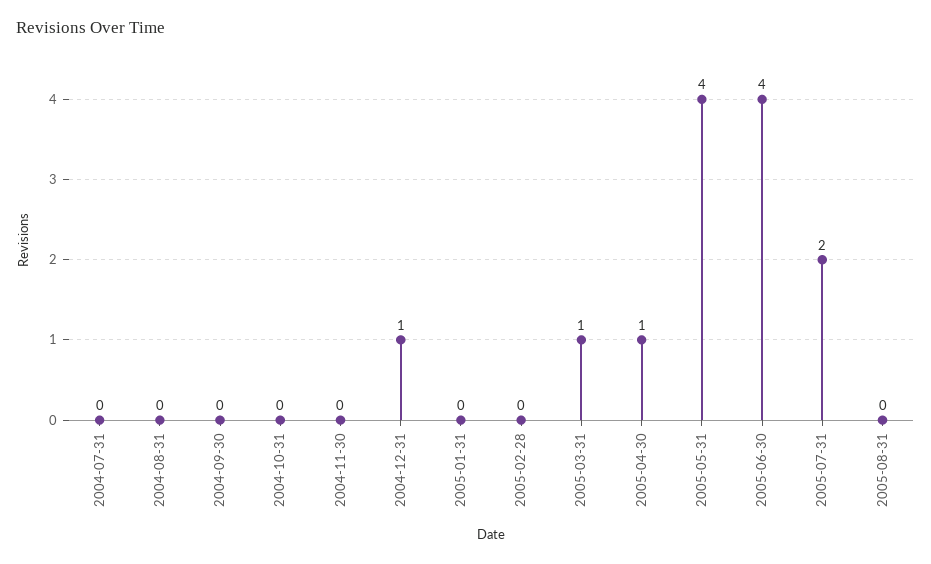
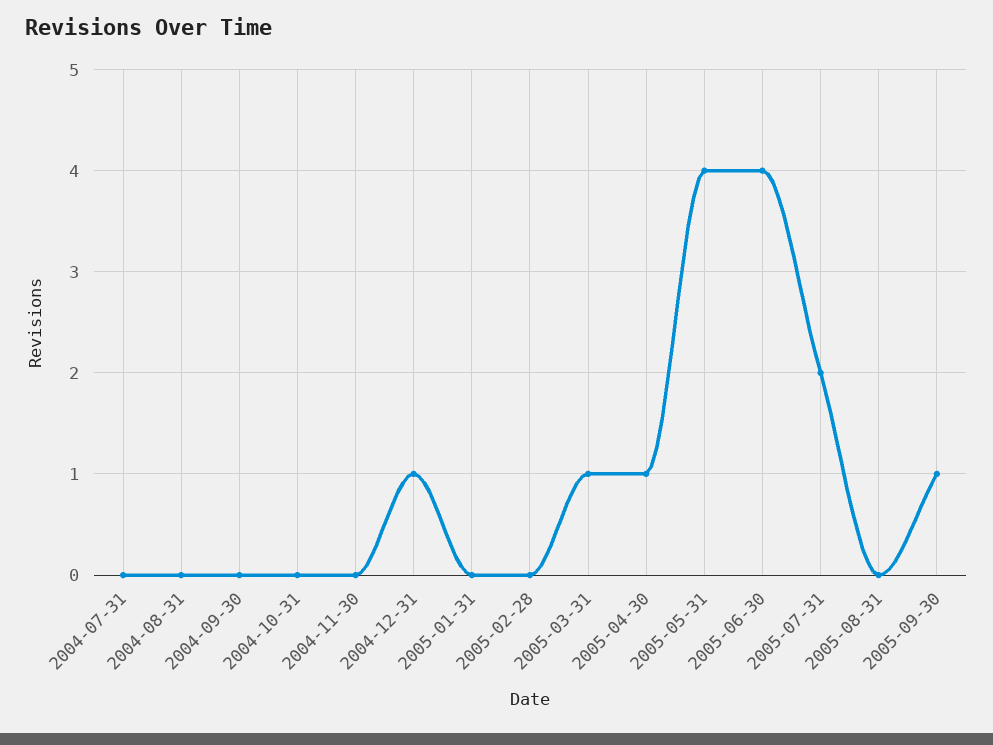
2005-09-30: none -> 1

